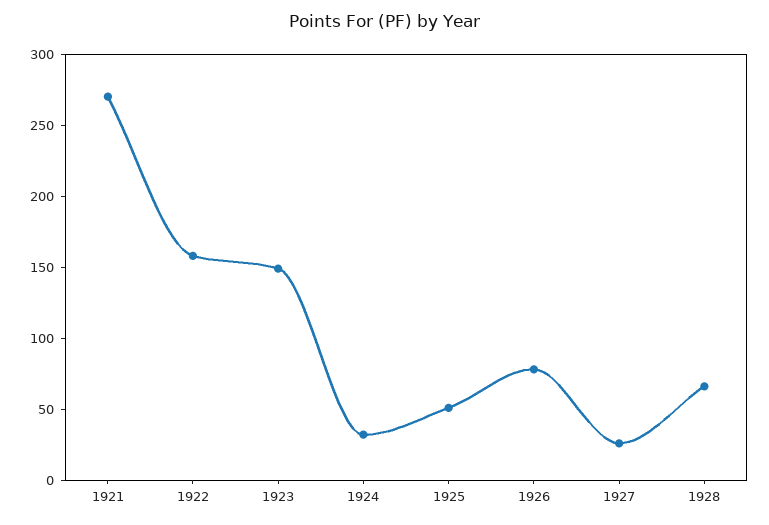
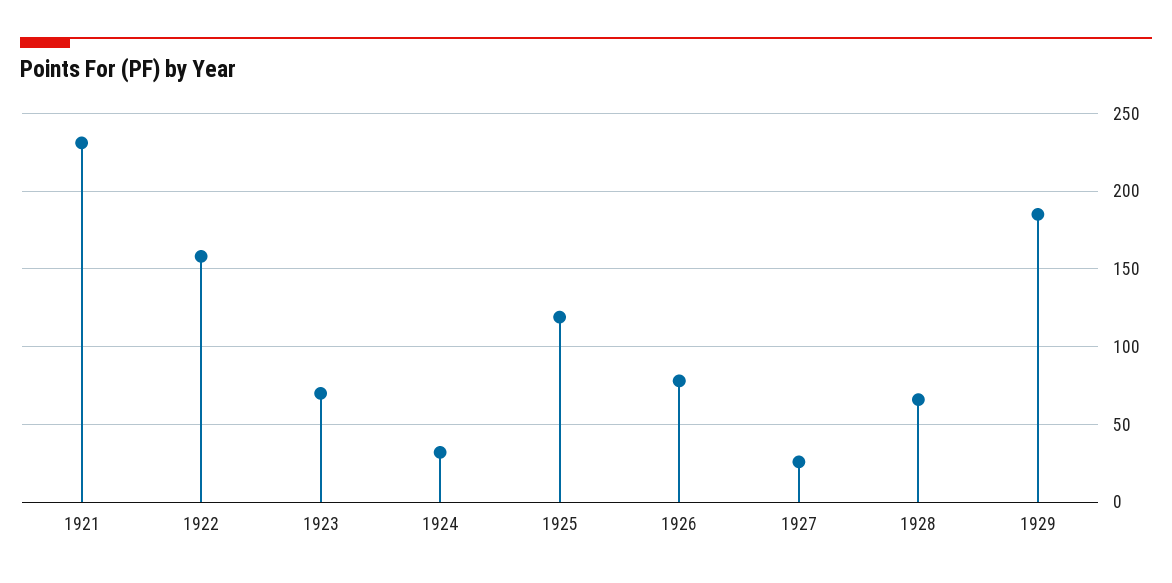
1921: 270 -> 230
1923: 150 -> 70
1925: 50 -> 120
1929: none -> 185

